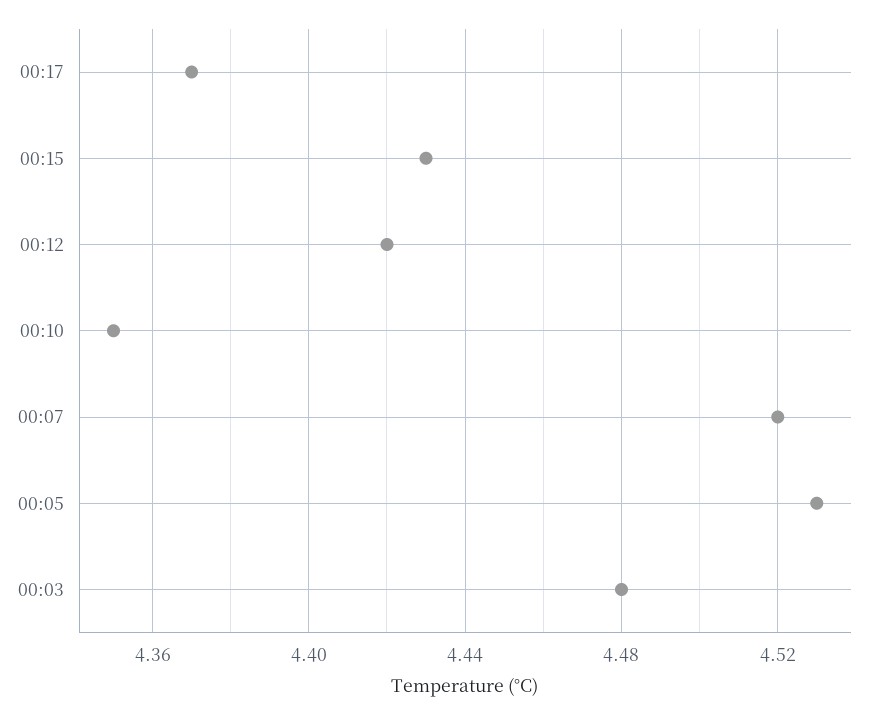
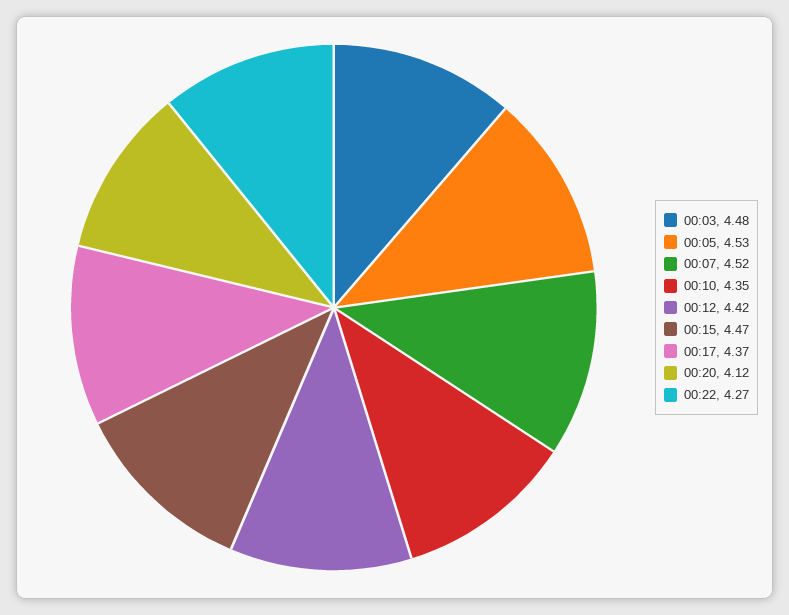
00:15: 4.43 -> 4.47
00:20: none -> 4.12
00:22: none -> 4.27

